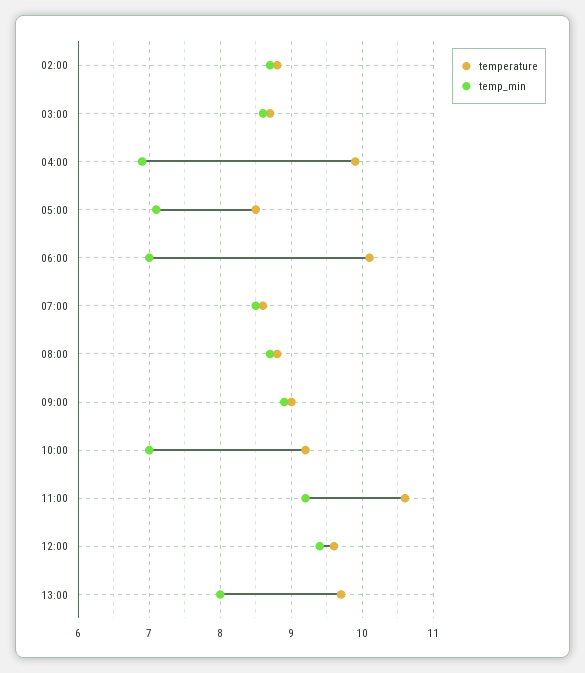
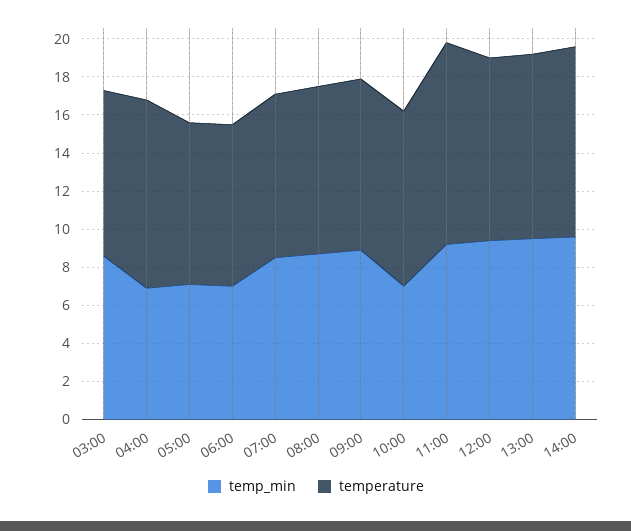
temperature, 02:00: 8.8 -> none
temp_min, 02:00: 8.7 -> none
temperature, 06:00: 10.1 -> 8.5
temp_min, 13:00: 8 -> 9.5
temp_min, 14:00: none -> 9.5
temperature, 14:00: none -> 10

